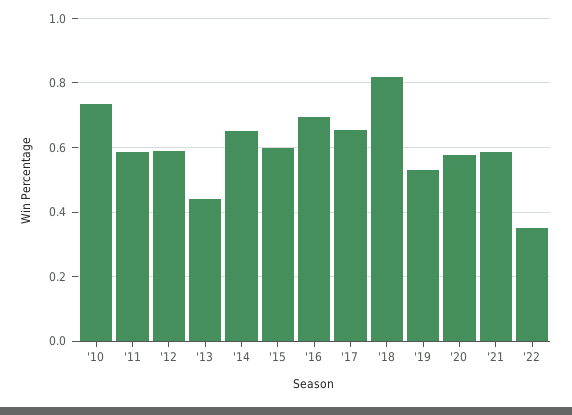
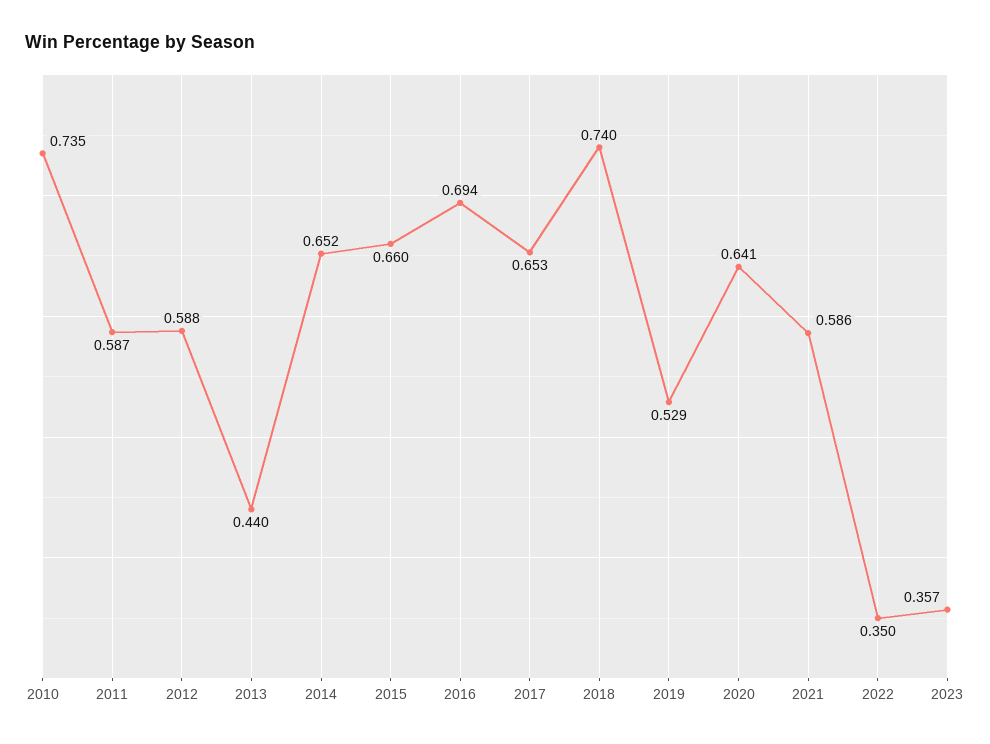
'15: 0.6 -> 0.66
'18: 0.82 -> 0.74
'20: 0.58 -> 0.641
2023: none -> 0.357

